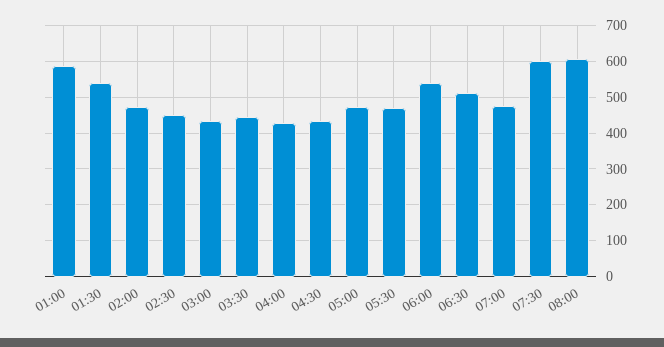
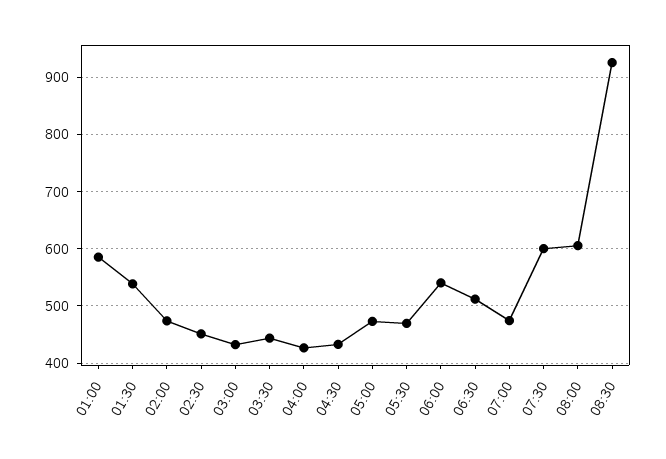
08:30: none -> 920

